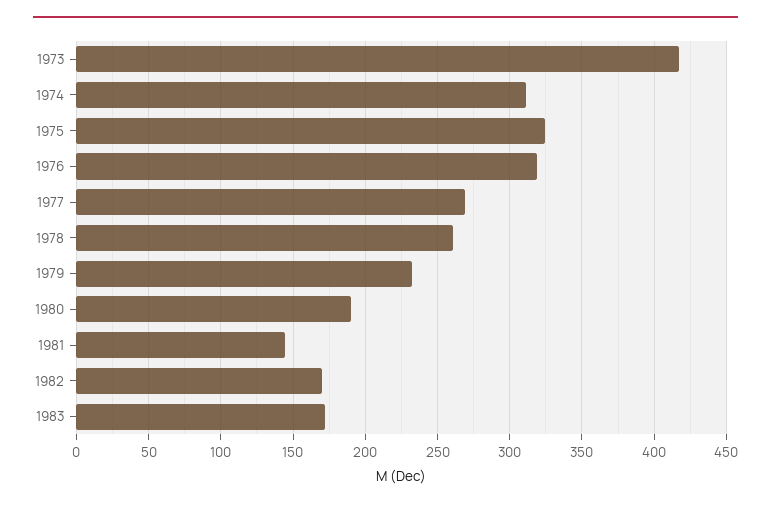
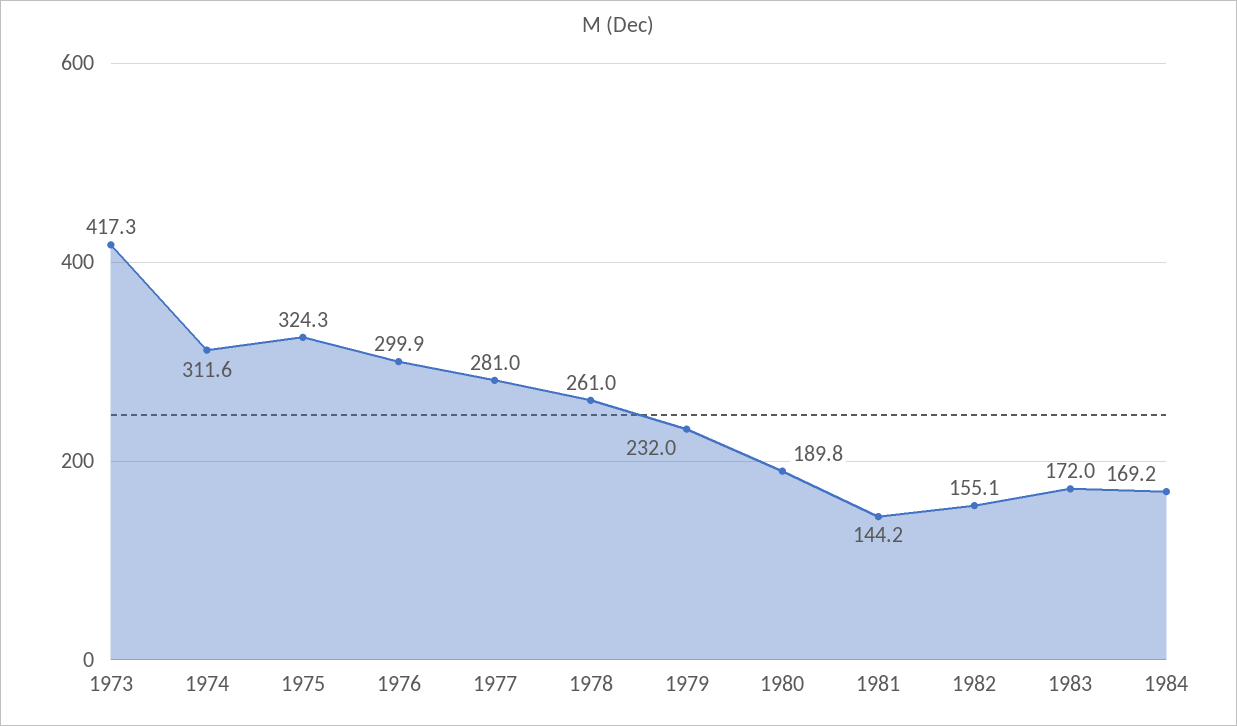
1976: 320 -> 299.9
1977: 270 -> 281
1982: 170 -> 155.1
1984: none -> 169.2

